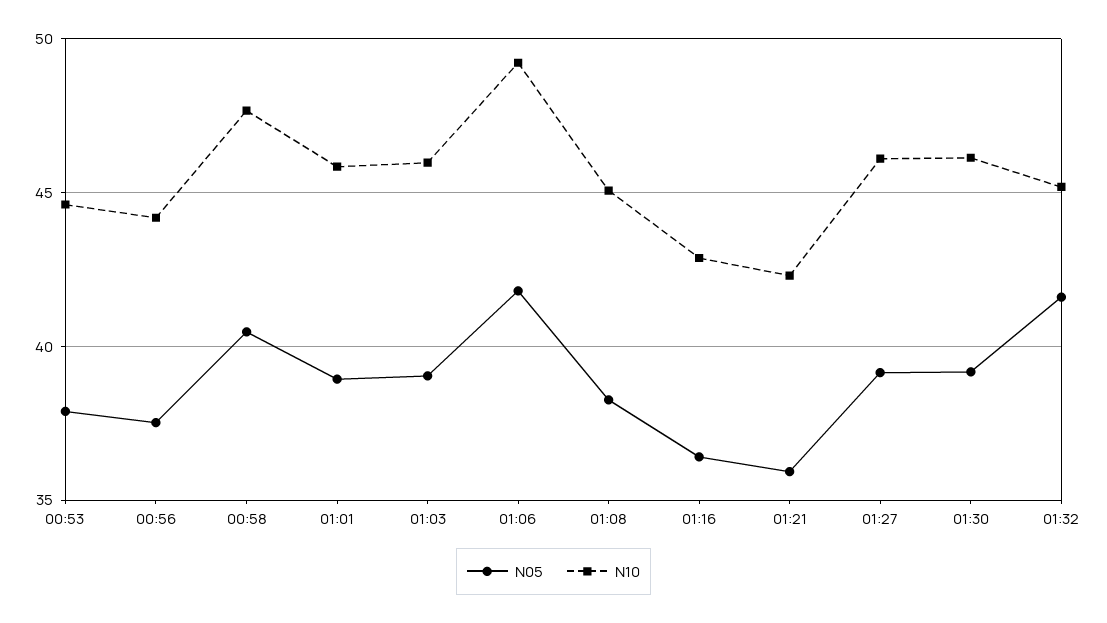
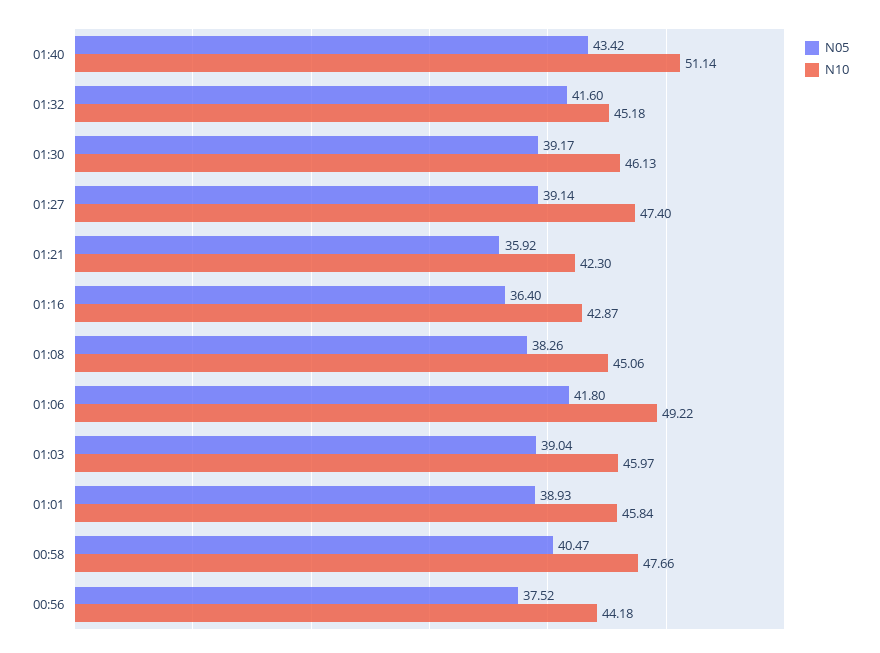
N05, 00:53: 38 -> none
N10, 00:53: 44.5 -> none
N10, 01:27: 46 -> 47.4
N05, 01:40: none -> 43.42
N10, 01:40: none -> 51.14

